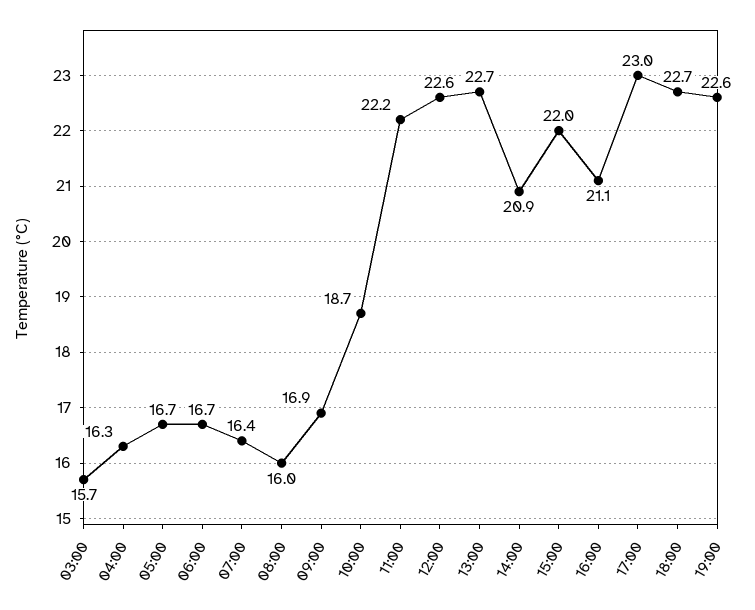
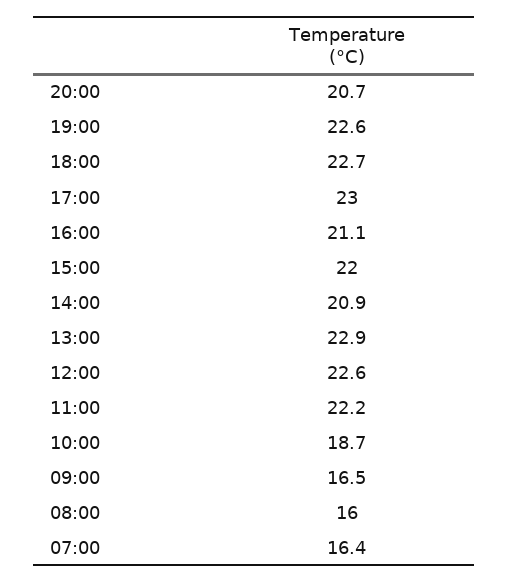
03:00: 15.7 -> none
04:00: 16.3 -> none
05:00: 16.7 -> none
06:00: 16.7 -> none
09:00: 16.9 -> 16.5
13:00: 22.7 -> 22.9
20:00: none -> 20.7

